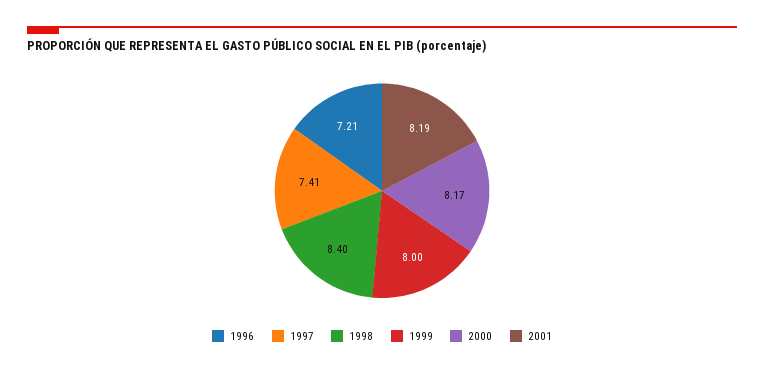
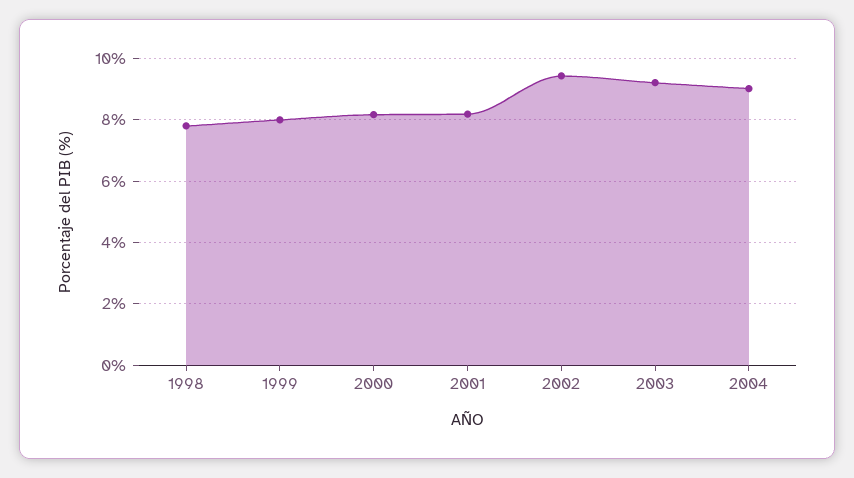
1996: 7.21 -> none
1997: 7.41 -> none
1998: 8.4 -> 7.8
2002: none -> 9.4
2003: none -> 9.2
2004: none -> 9

